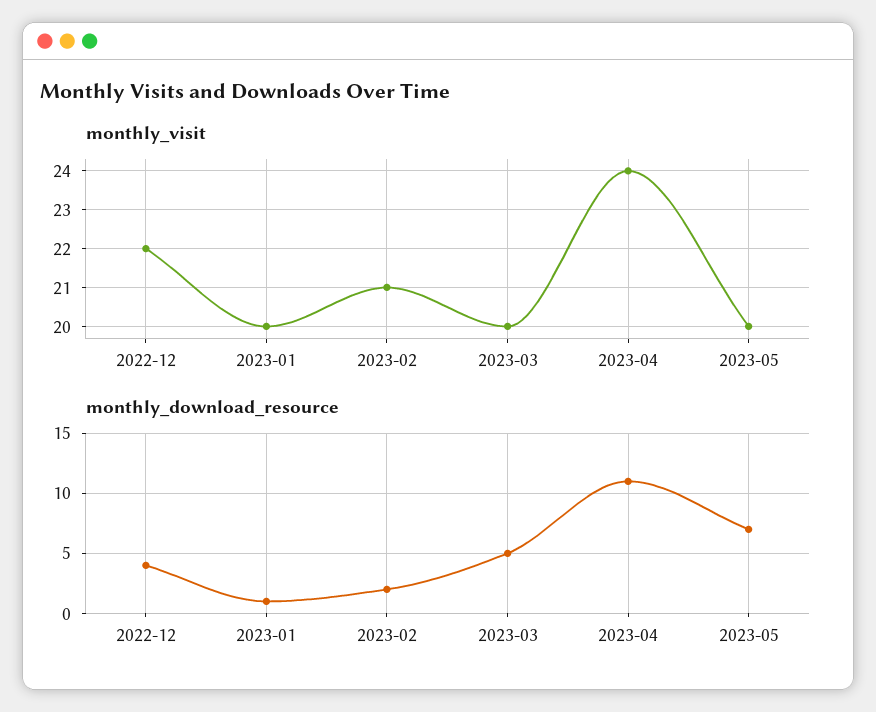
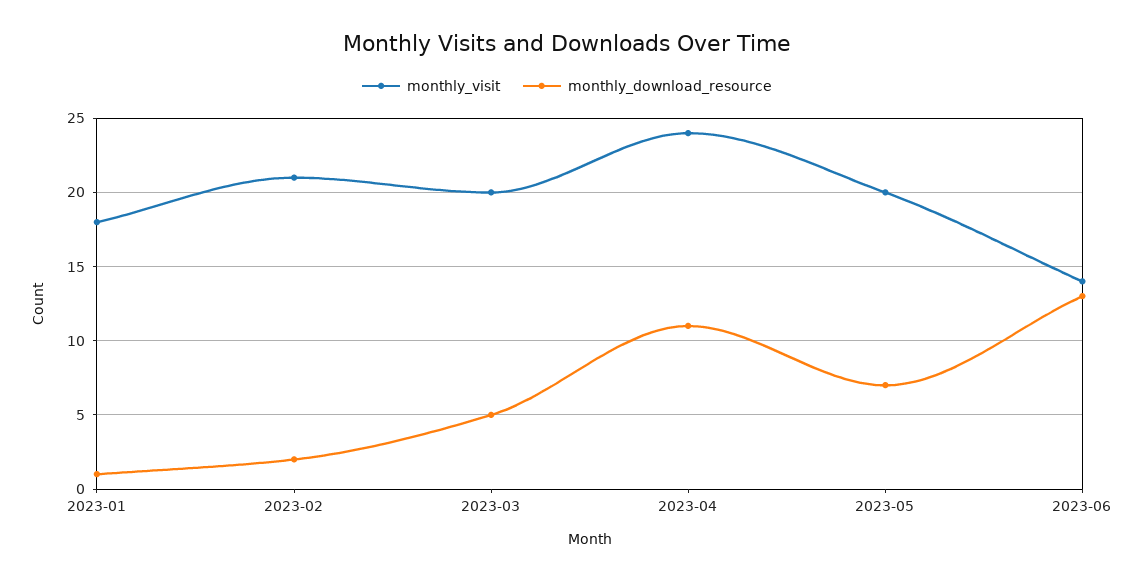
monthly_visit, 2022-12: 22 -> none
monthly_visit, 2023-01: 20 -> 18
monthly_download_resource, 2022-12: 4 -> none
monthly_visit, 2023-06: none -> 14
monthly_download_resource, 2023-06: none -> 13

